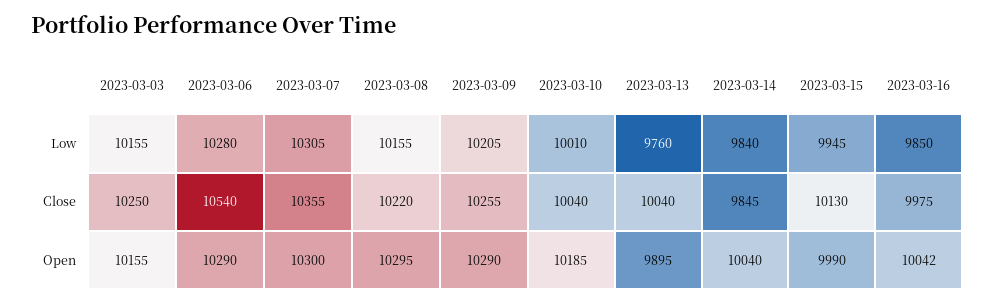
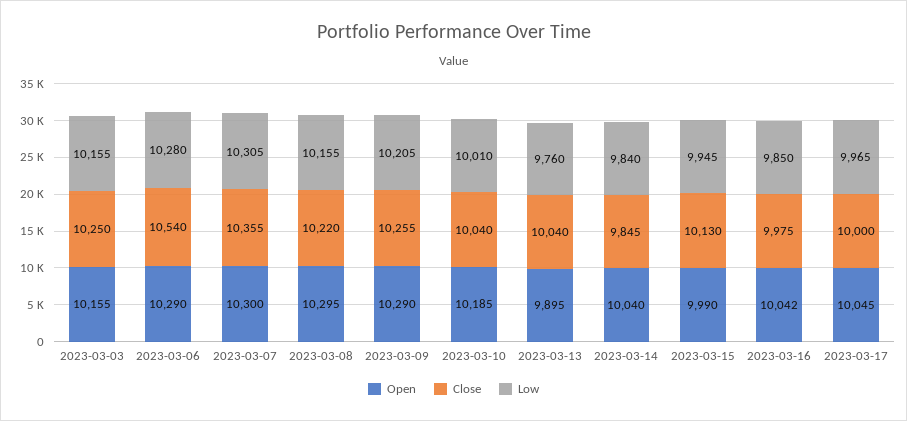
Open, 2023-03-17: none -> 10045
Close, 2023-03-17: none -> 10000
Low, 2023-03-17: none -> 9965

